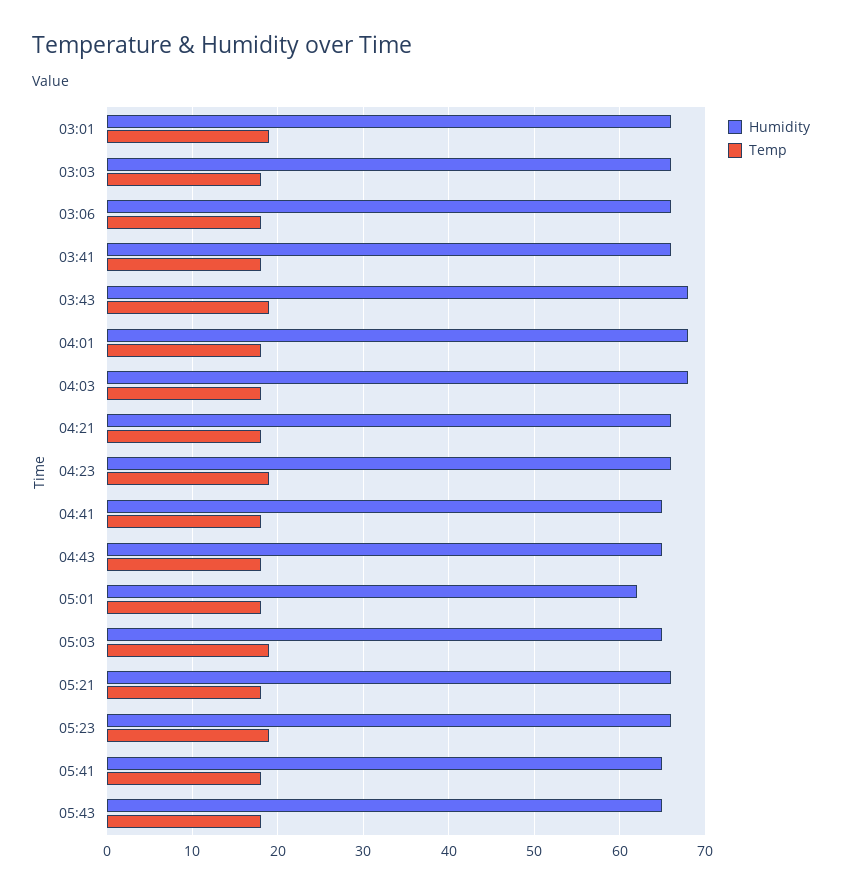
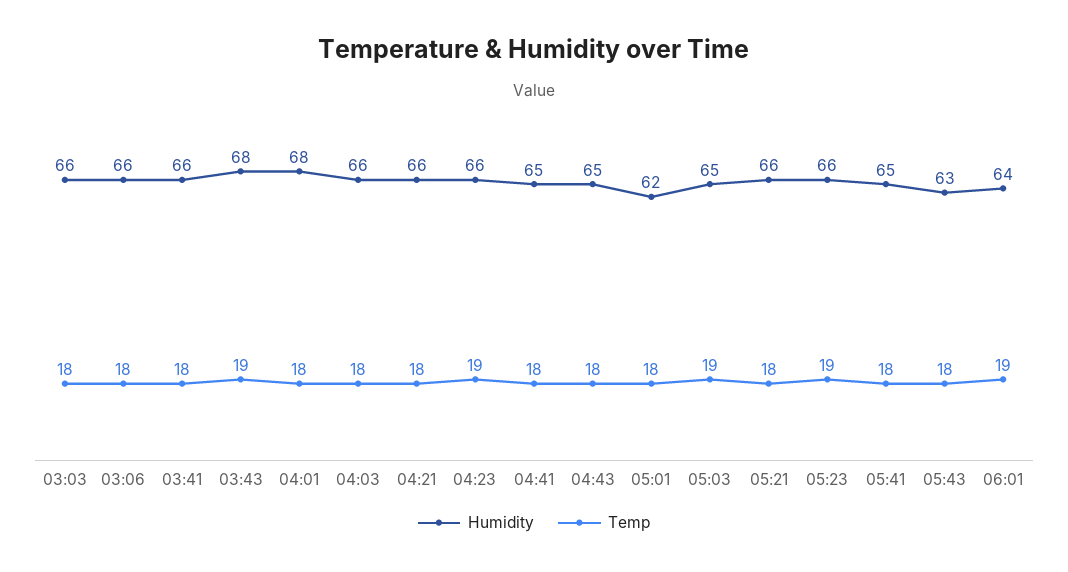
Humidity, 03:01: 66 -> none
Temp, 03:01: 19 -> none
Humidity, 04:03: 68 -> 66
Humidity, 05:43: 65 -> 63
Humidity, 06:01: none -> 64
Temp, 06:01: none -> 19

